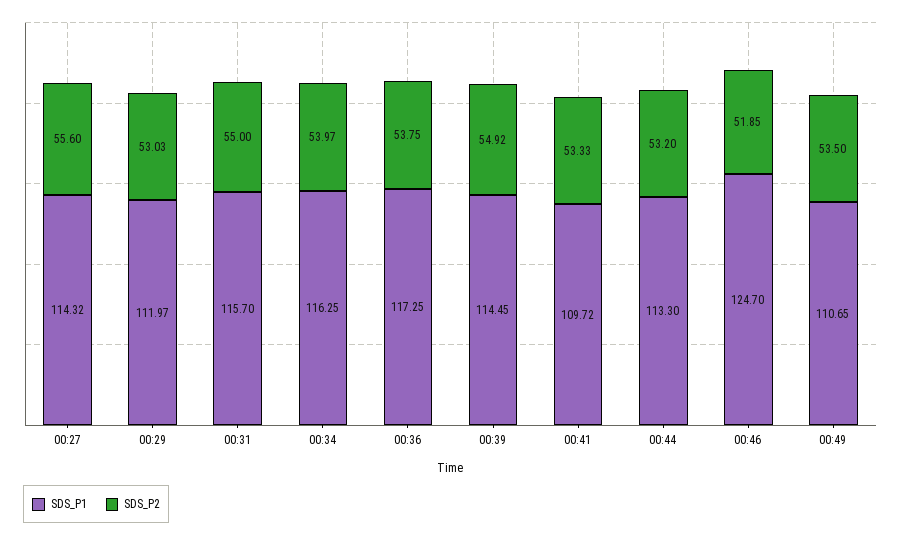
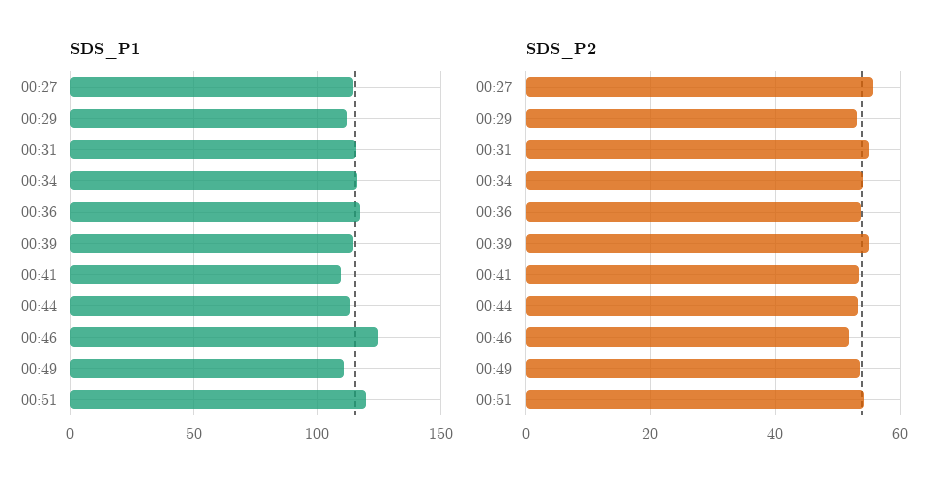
SDS_P1, 00:51: none -> 120
SDS_P2, 00:51: none -> 54

